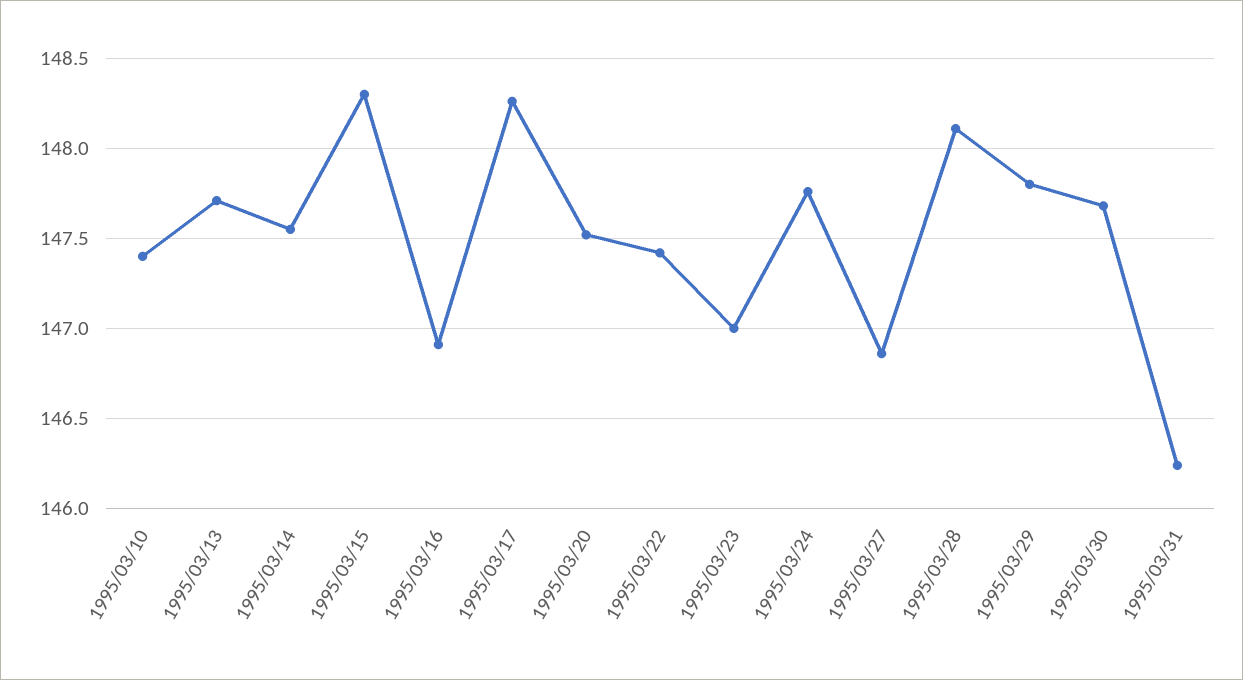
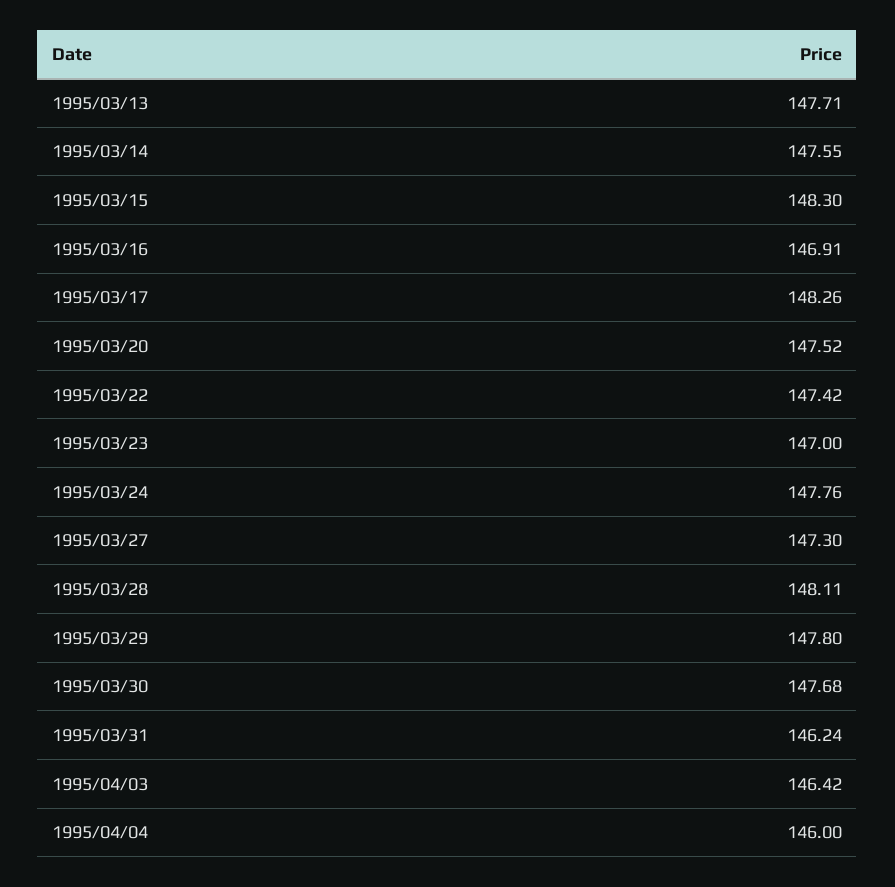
1995/03/10: 147.4 -> none
1995/03/27: 146.85 -> 147.3
1995/04/03: none -> 146.42
1995/04/04: none -> 146

